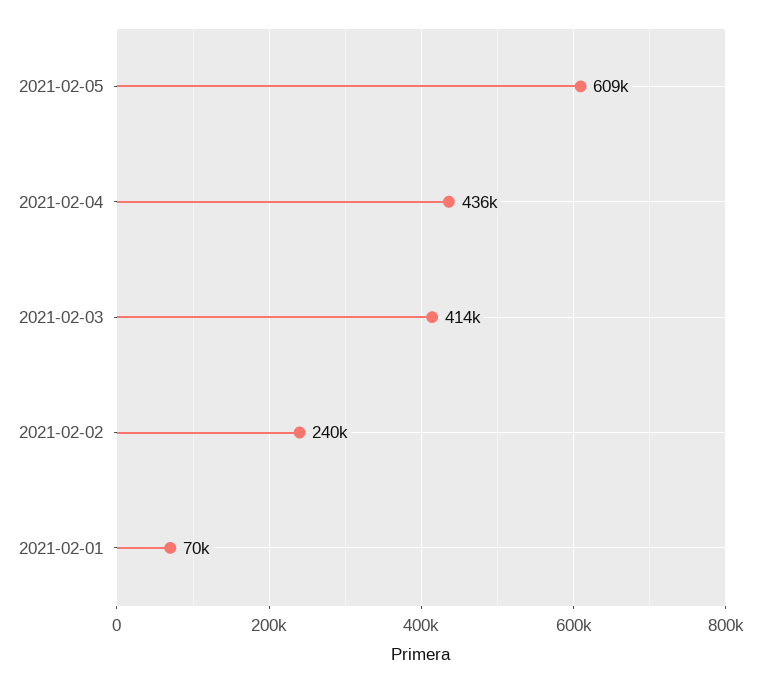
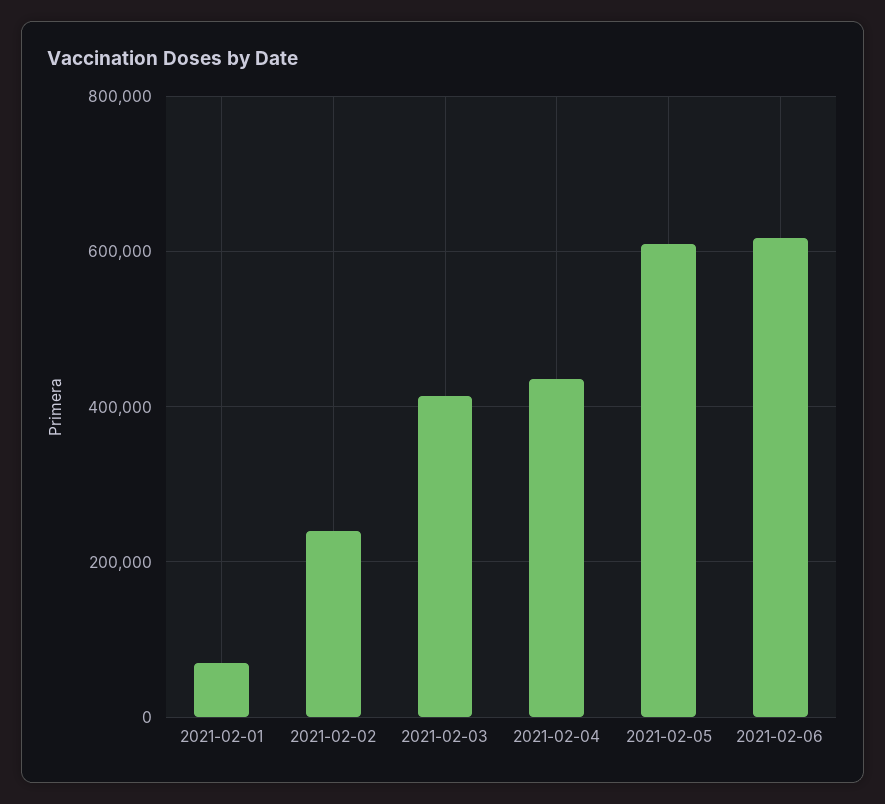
2021-02-06: none -> 620000

